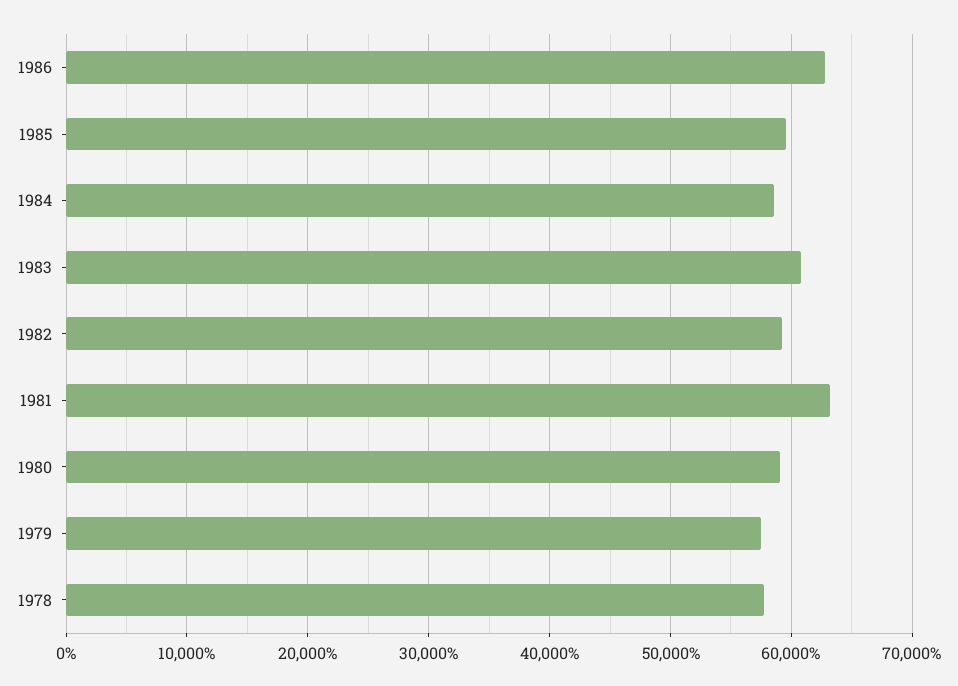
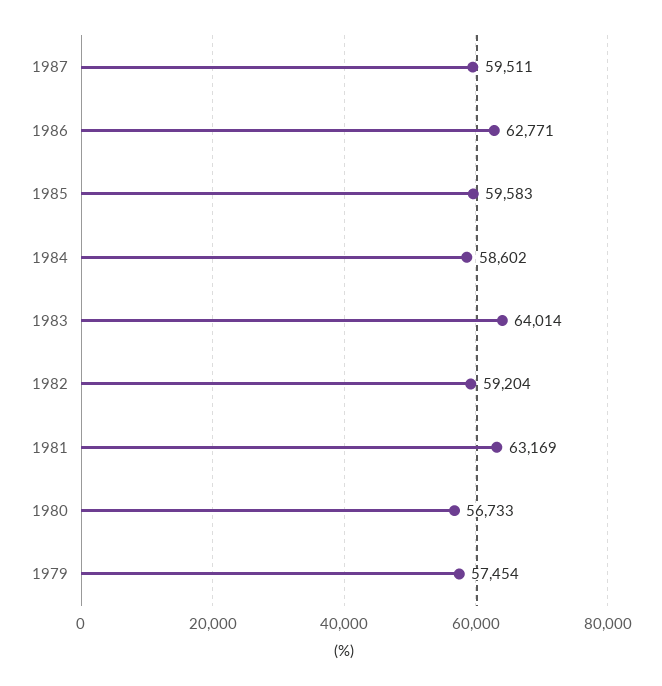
1983: 61000 -> 64014
1980: 59000 -> 56733
1978: 58000 -> none
1987: none -> 59511

